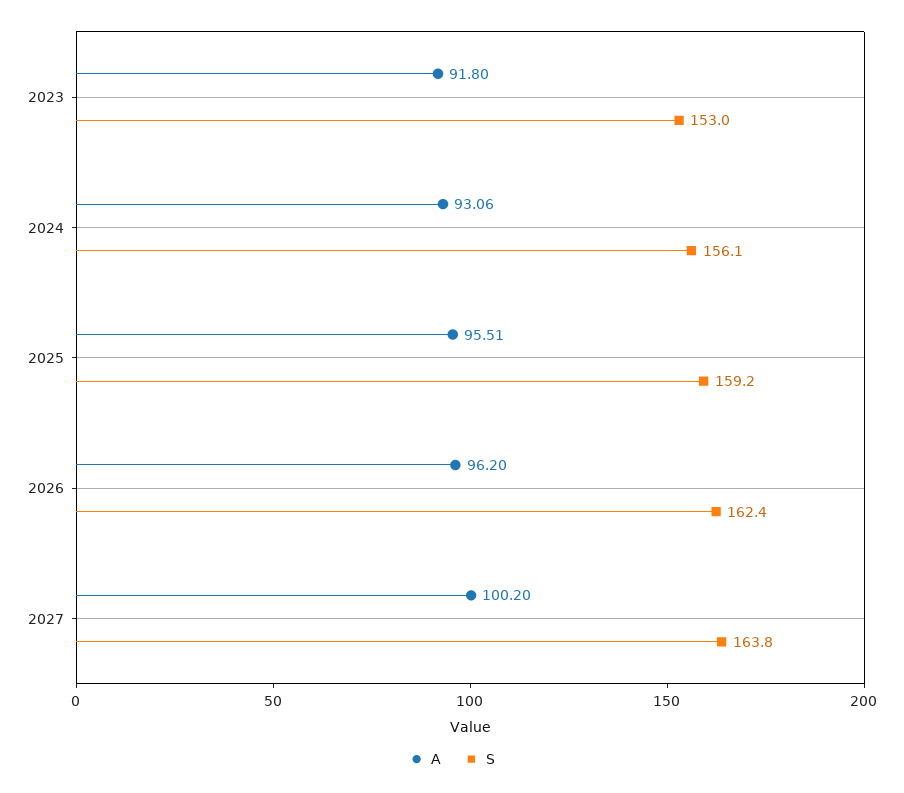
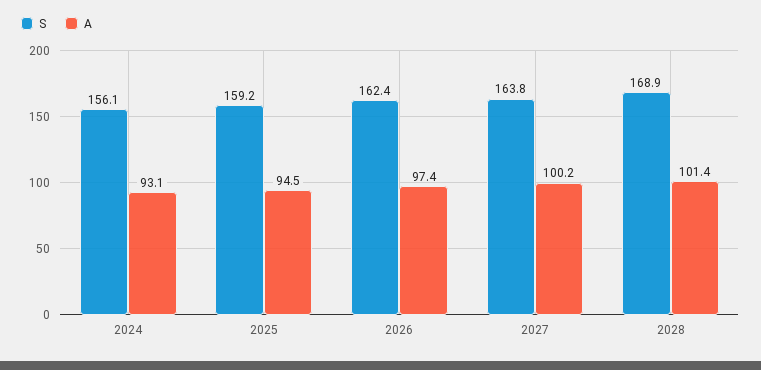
A, 2023: 91.8 -> none
S, 2023: 153 -> none
A, 2025: 95.51 -> 94.5
A, 2026: 96.2 -> 97.4
S, 2028: none -> 168.9
A, 2028: none -> 101.4

